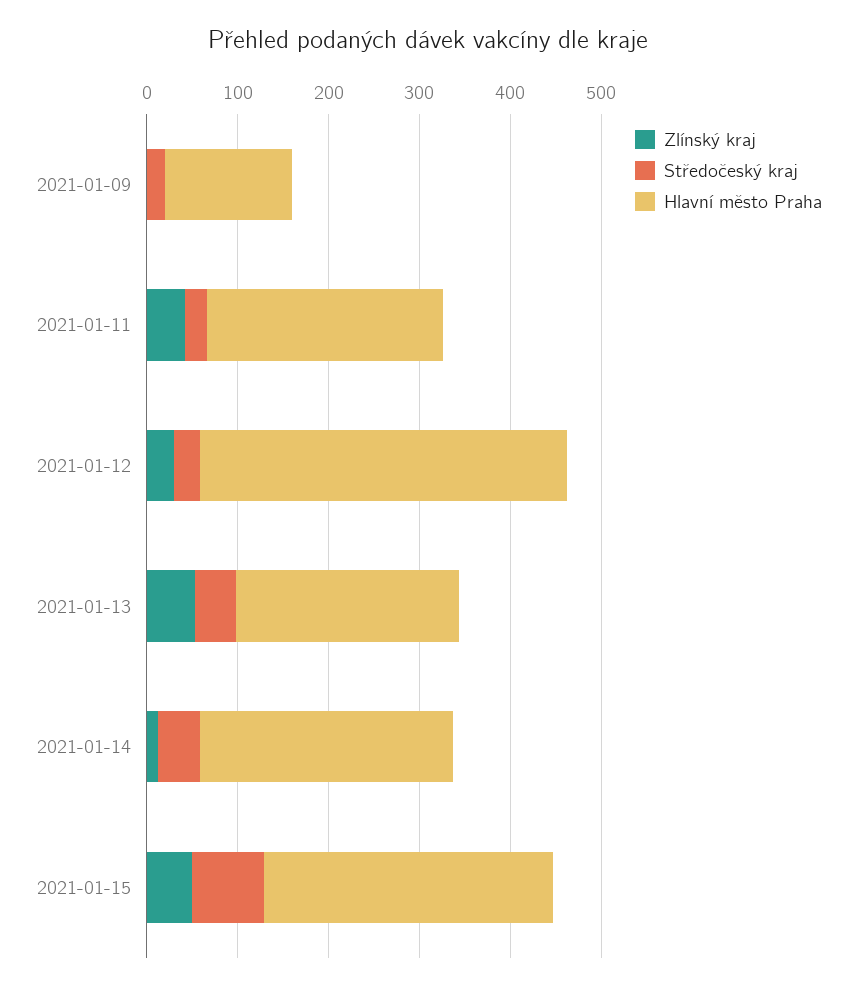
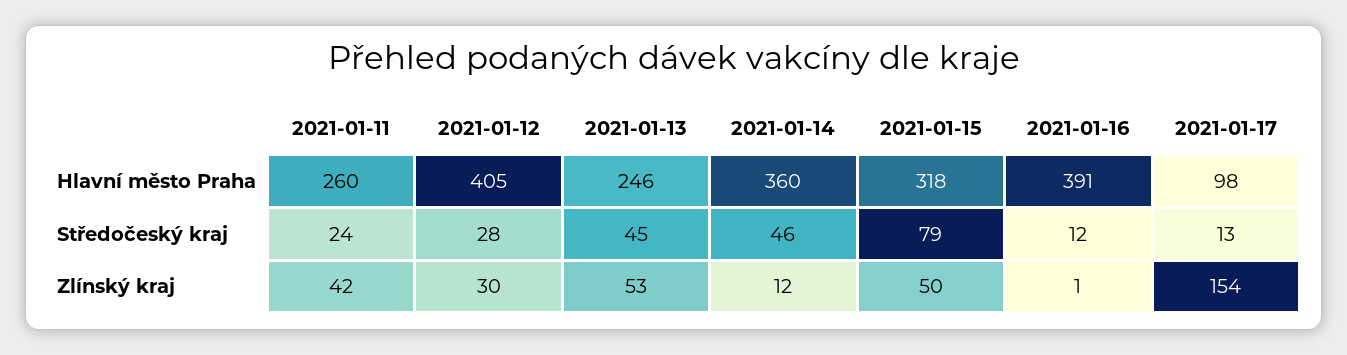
Zlínský kraj, 2021-01-09: 0 -> none
Středočeský kraj, 2021-01-09: 20 -> none
Hlavní město Praha, 2021-01-09: 140 -> none
Hlavní město Praha, 2021-01-14: 280 -> 360
Hlavní město Praha, 2021-01-16: none -> 391
Hlavní město Praha, 2021-01-17: none -> 98
Středočeský kraj, 2021-01-16: none -> 12
Středočeský kraj, 2021-01-17: none -> 13
Zlínský kraj, 2021-01-16: none -> 1
Zlínský kraj, 2021-01-17: none -> 154

